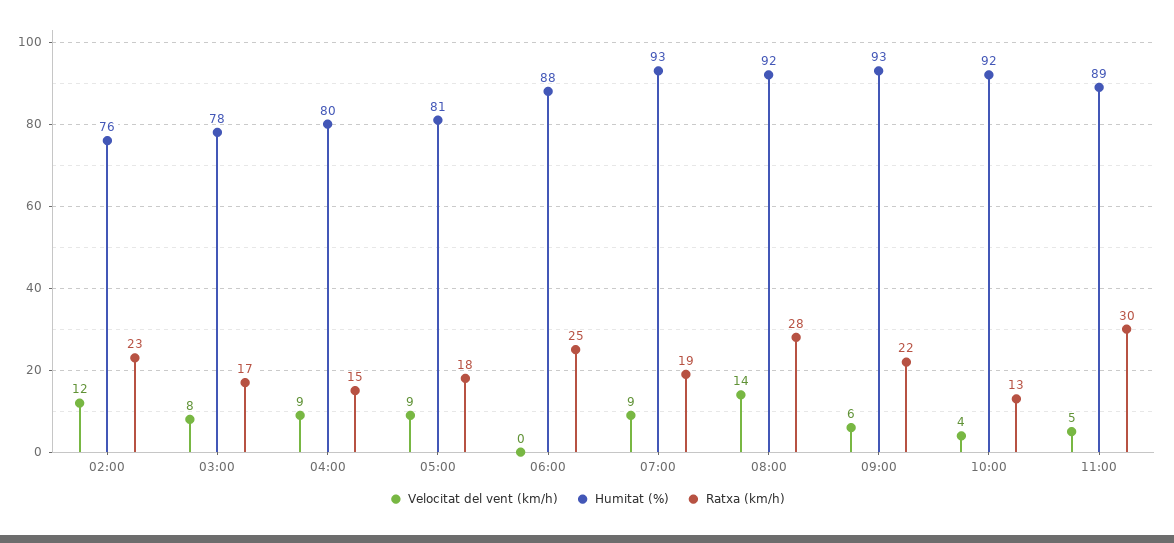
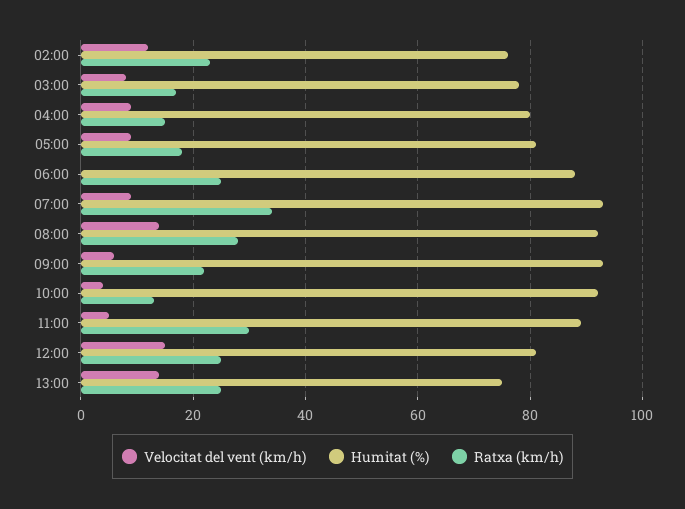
Ratxa (km/h), 07:00: 19 -> 35
Velocitat del vent (km/h), 12:00: none -> 15
Humitat (%), 12:00: none -> 80
Ratxa (km/h), 12:00: none -> 25
Velocitat del vent (km/h), 13:00: none -> 15
Humitat (%), 13:00: none -> 75
Ratxa (km/h), 13:00: none -> 25

